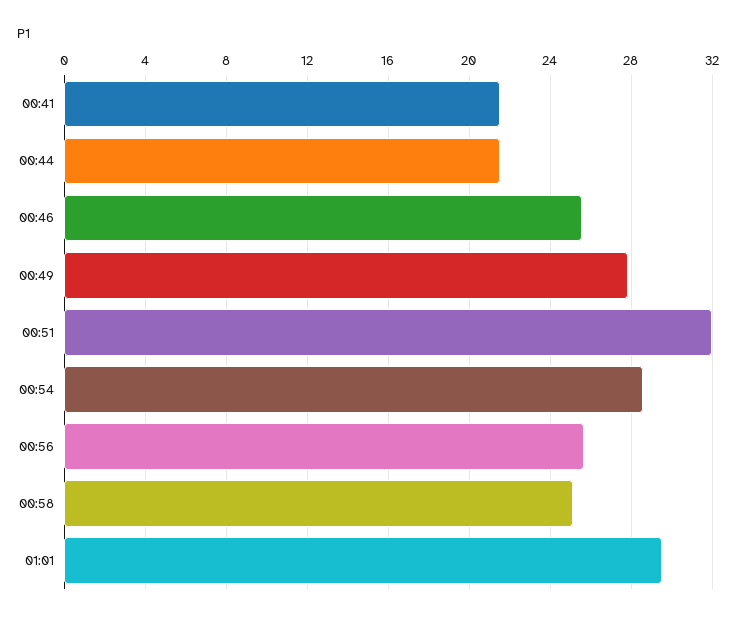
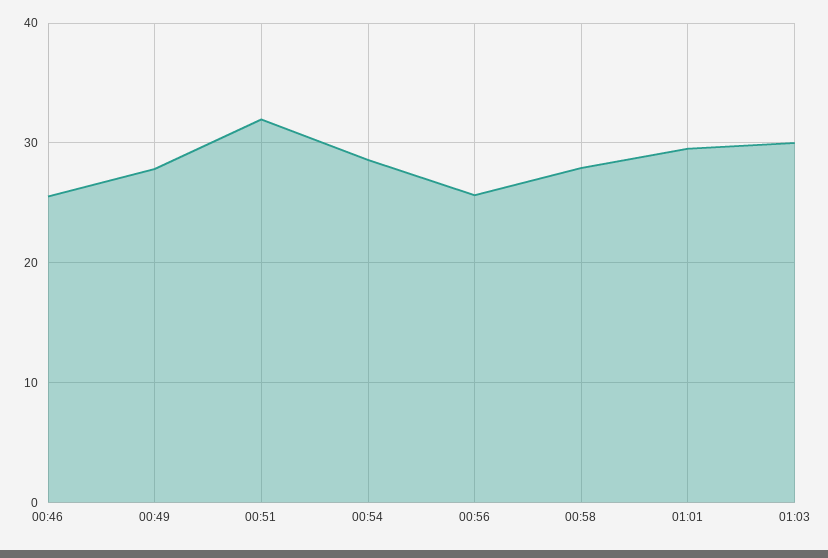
00:41: 21.5 -> none
00:44: 21.5 -> none
00:58: 25 -> 28
01:03: none -> 30

